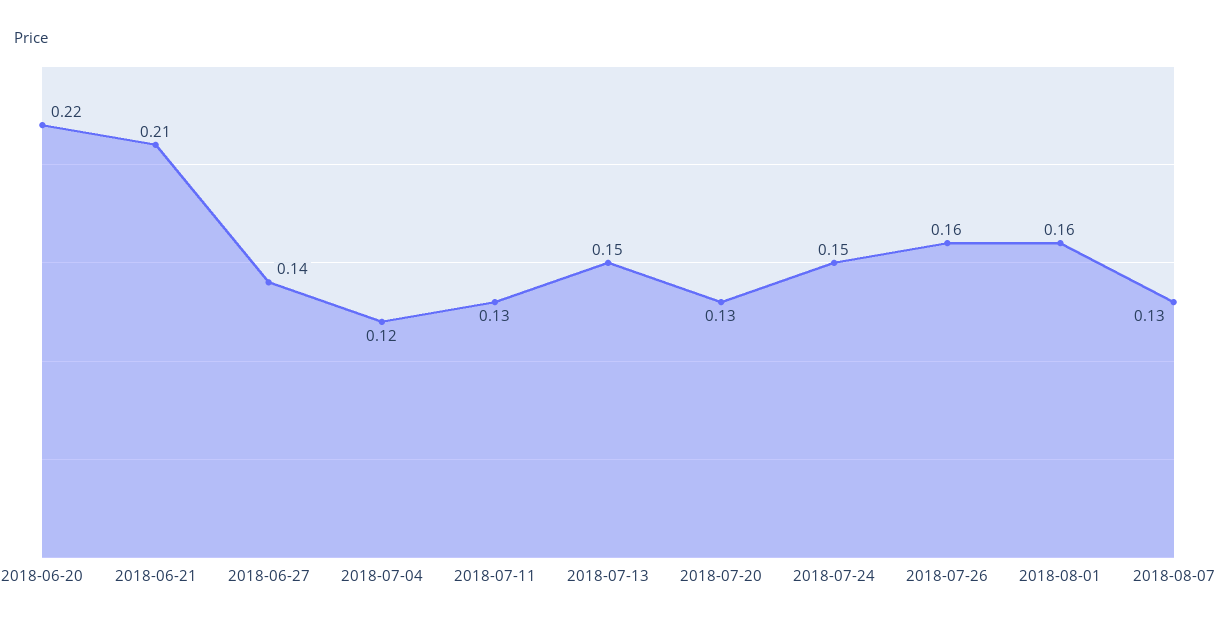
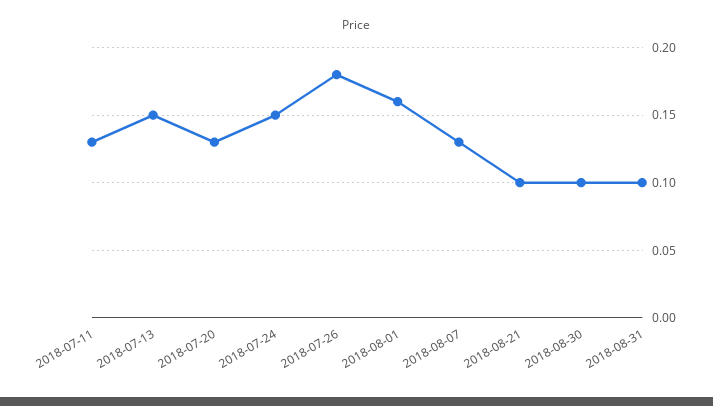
2018-06-20: 0.22 -> none
2018-06-21: 0.21 -> none
2018-06-27: 0.14 -> none
2018-07-04: 0.12 -> none
2018-07-26: 0.16 -> 0.18
2018-08-21: none -> 0.1
2018-08-30: none -> 0.1
2018-08-31: none -> 0.1

